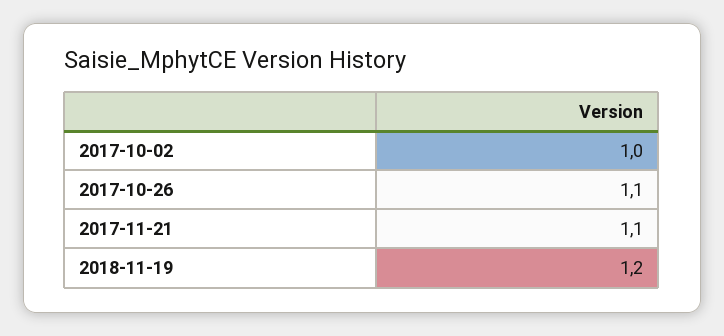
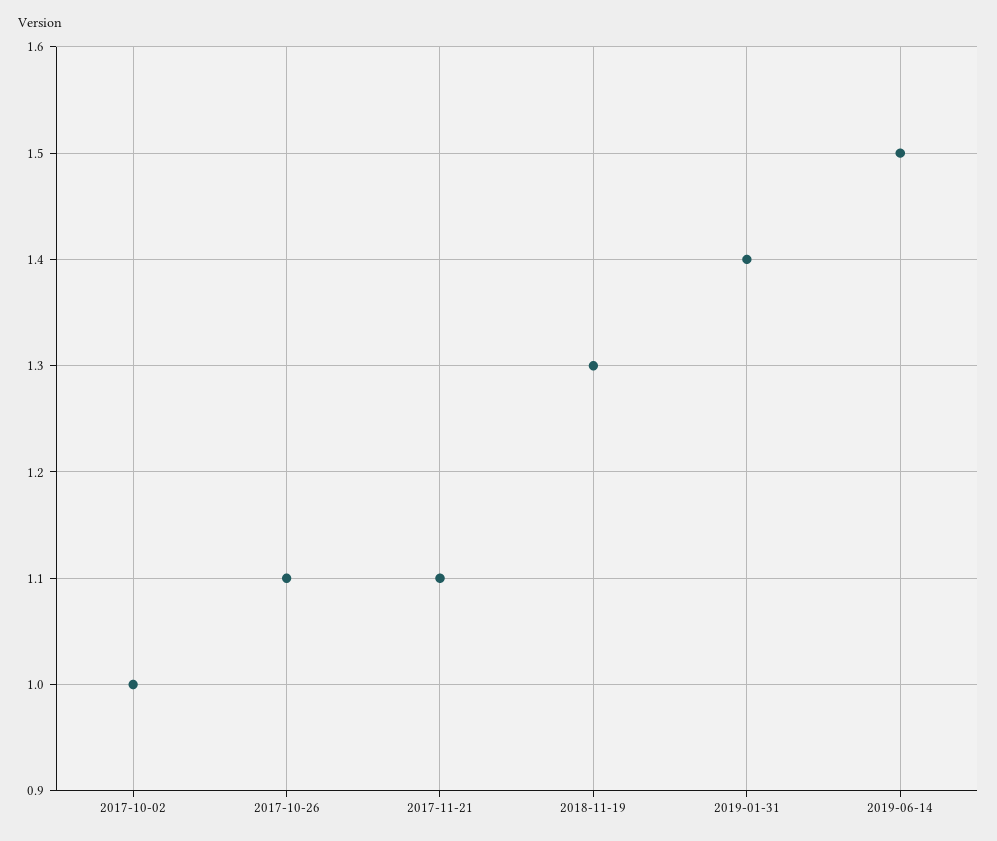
2018-11-19: 1.2 -> 1.3
2019-01-31: none -> 1.4
2019-06-14: none -> 1.5

